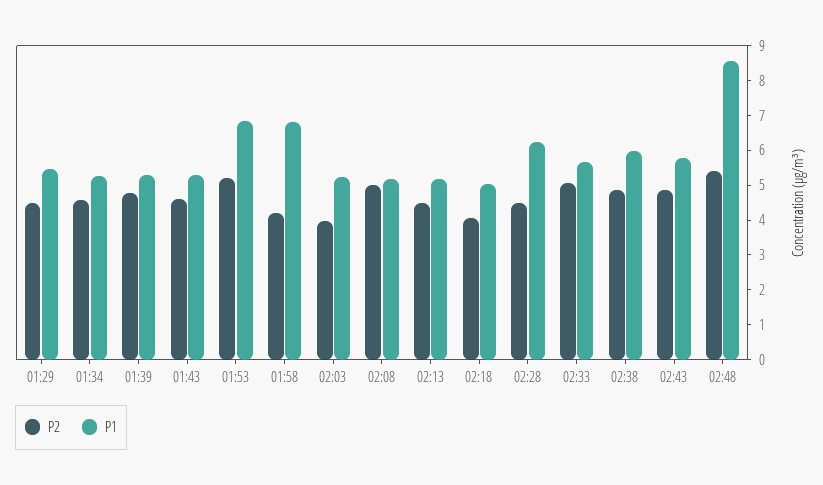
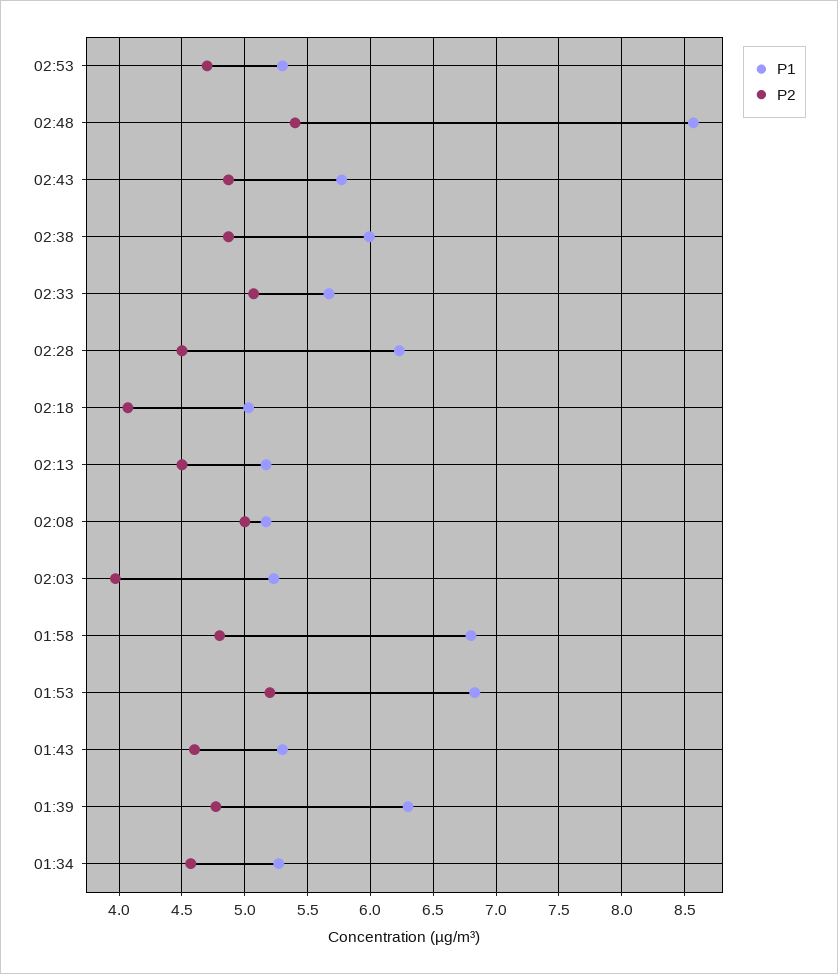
P2, 01:29: 4.5 -> none
P1, 01:29: 5.5 -> none
P1, 01:39: 5.25 -> 6.3
P2, 01:58: 4.25 -> 4.8
P1, 02:53: none -> 5.3
P2, 02:53: none -> 4.7

